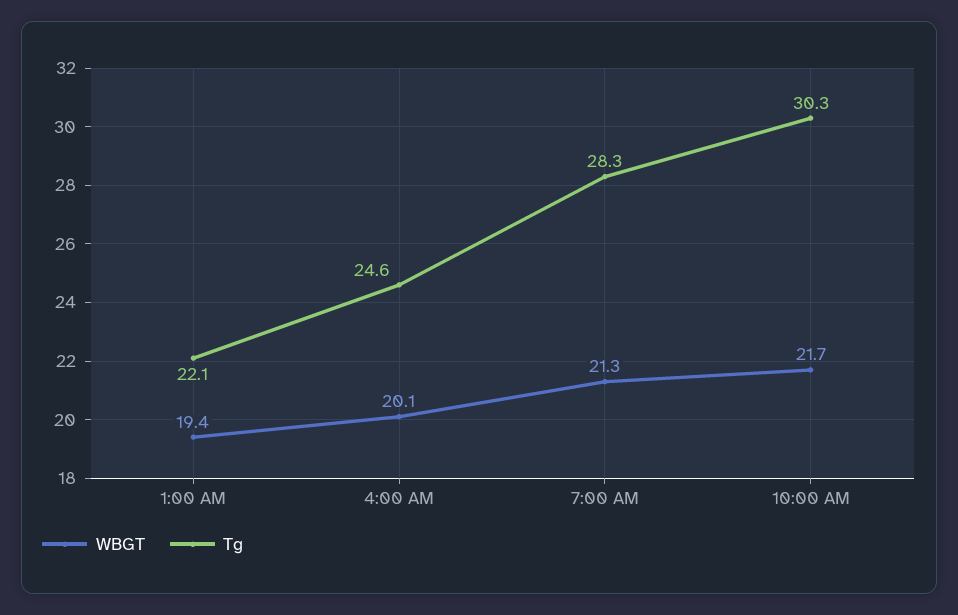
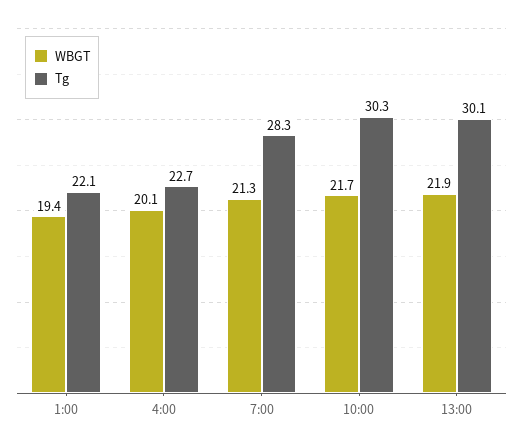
Tg, 4:00 AM: 24.6 -> 22.7
WBGT, 13:00: none -> 21.9
Tg, 13:00: none -> 30.1

